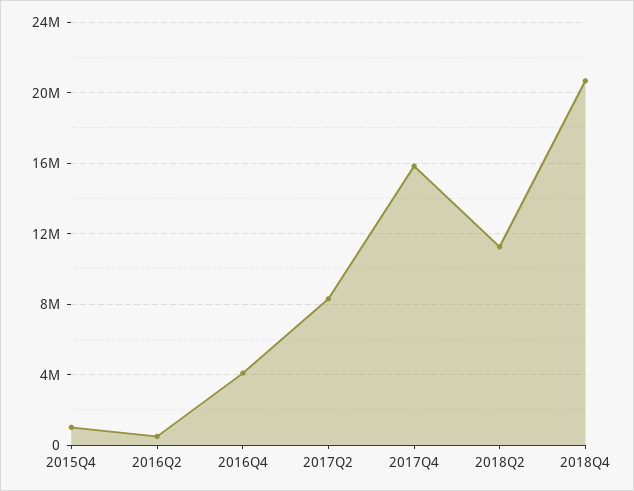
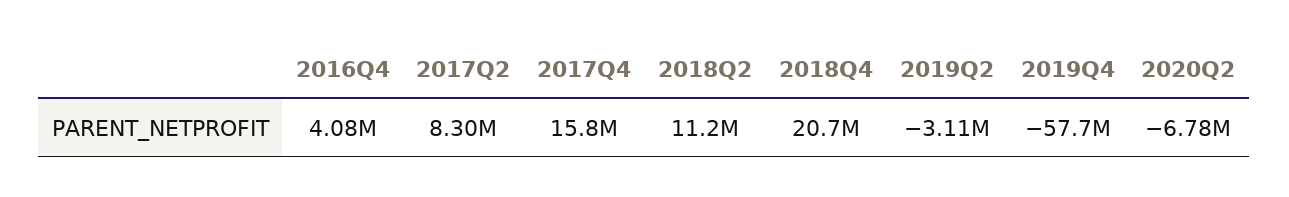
2015Q4: 1000000 -> none
2016Q2: 500000 -> none
2019Q2: none -> -3110000
2019Q4: none -> -57700000
2020Q2: none -> -6780000

